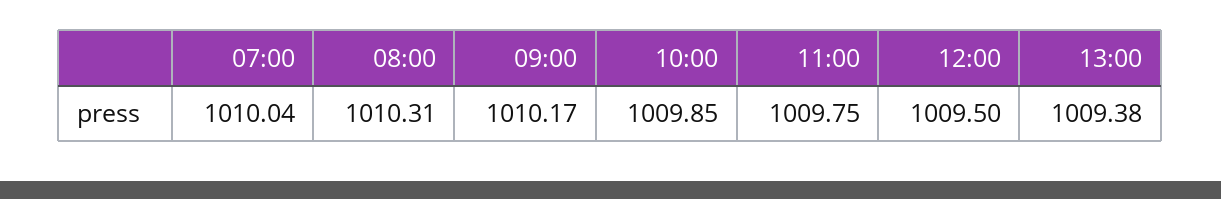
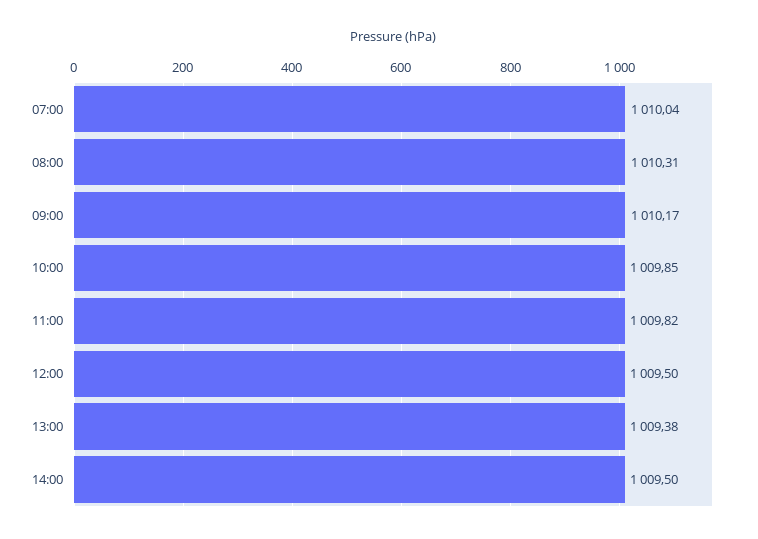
11:00: 1009.75 -> 1009.82
14:00: none -> 1009.5

